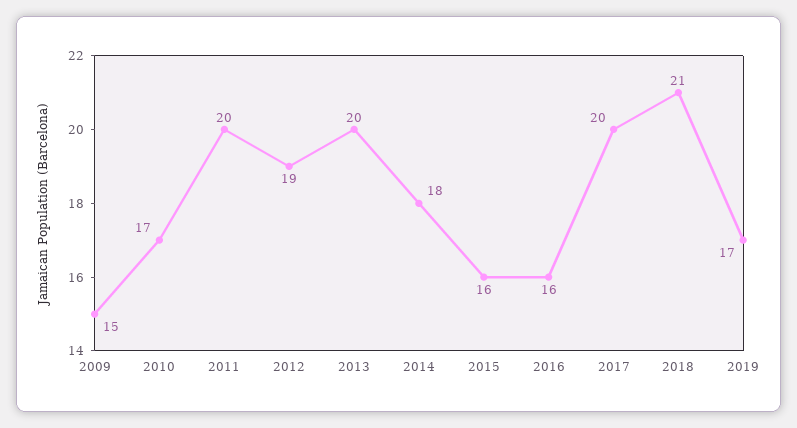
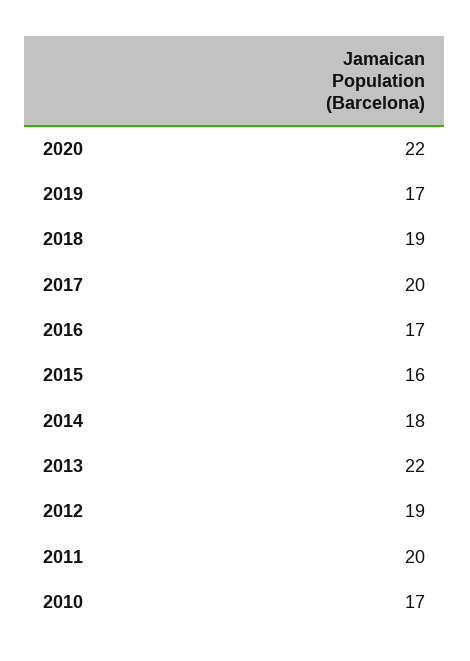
2009: 15 -> none
2013: 20 -> 22
2016: 16 -> 17
2018: 21 -> 19
2020: none -> 22

